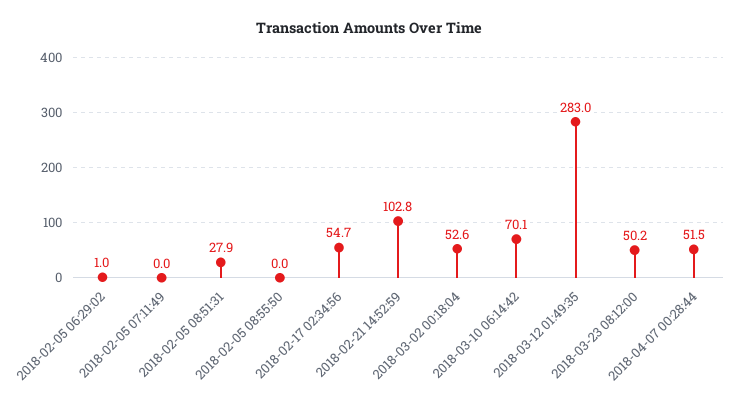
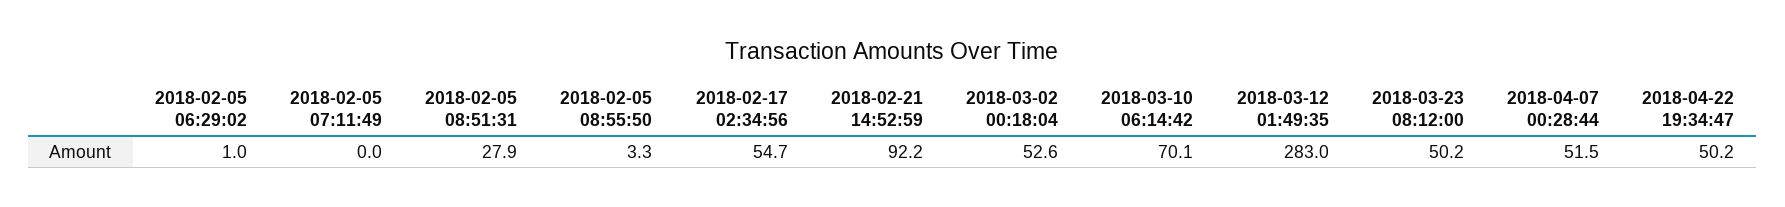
2018-02-05 08:55:50: 0 -> 3.3
2018-02-21 14:52:59: 102.8 -> 92.2
2018-04-22 19:34:47: none -> 50.2

